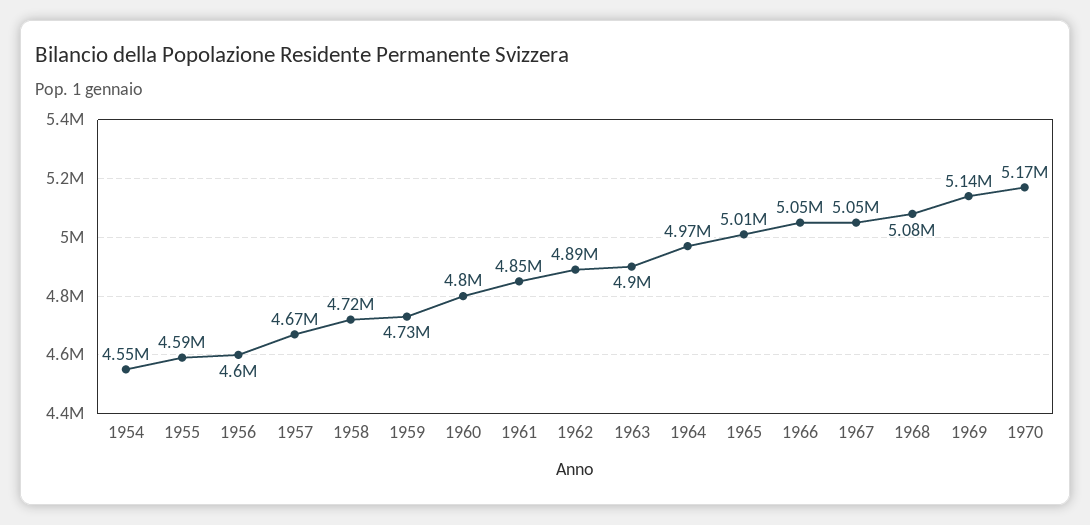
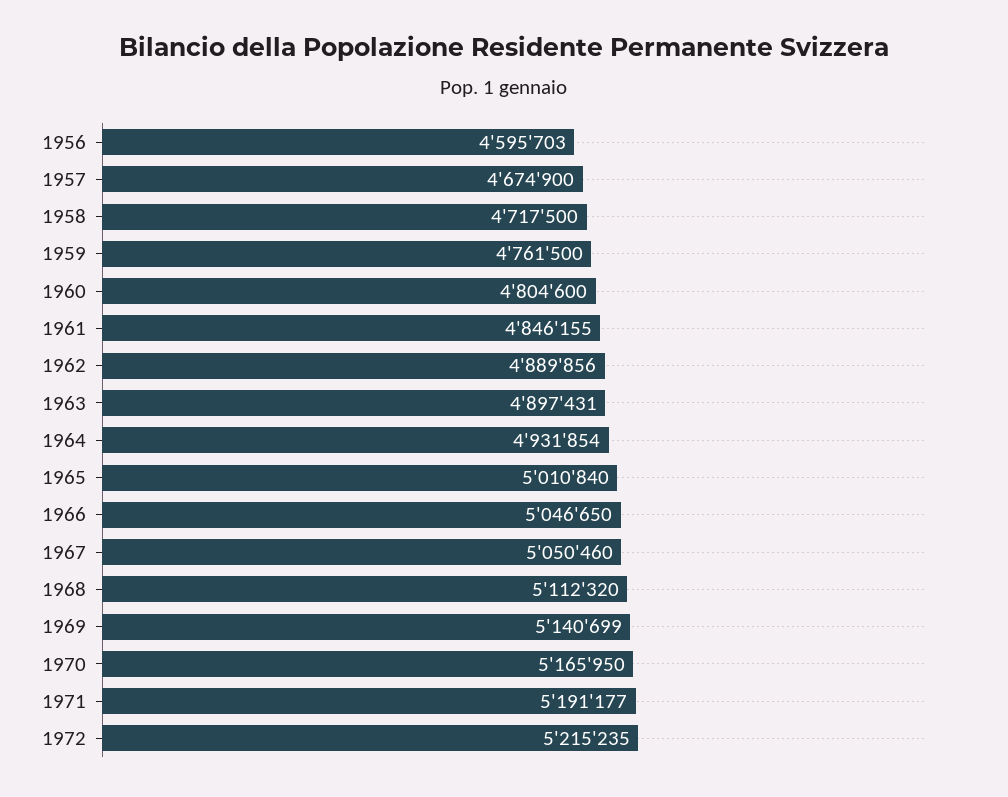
1954: 4550000 -> none
1955: 4590000 -> none
1959: 4730000 -> 4761500
1964: 4970000 -> 4931854
1968: 5080000 -> 5112320
1971: none -> 5191177
1972: none -> 5215235

